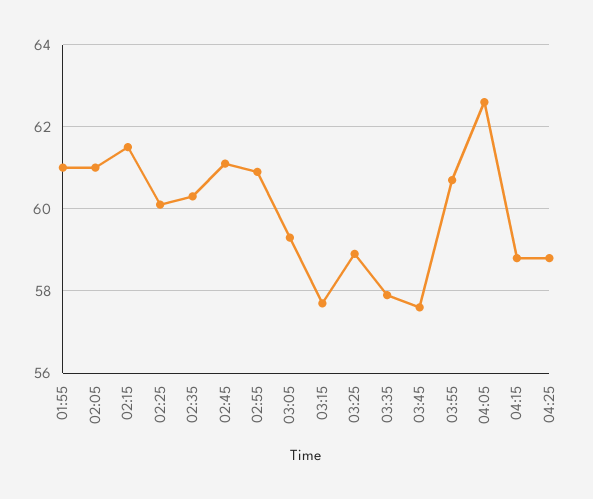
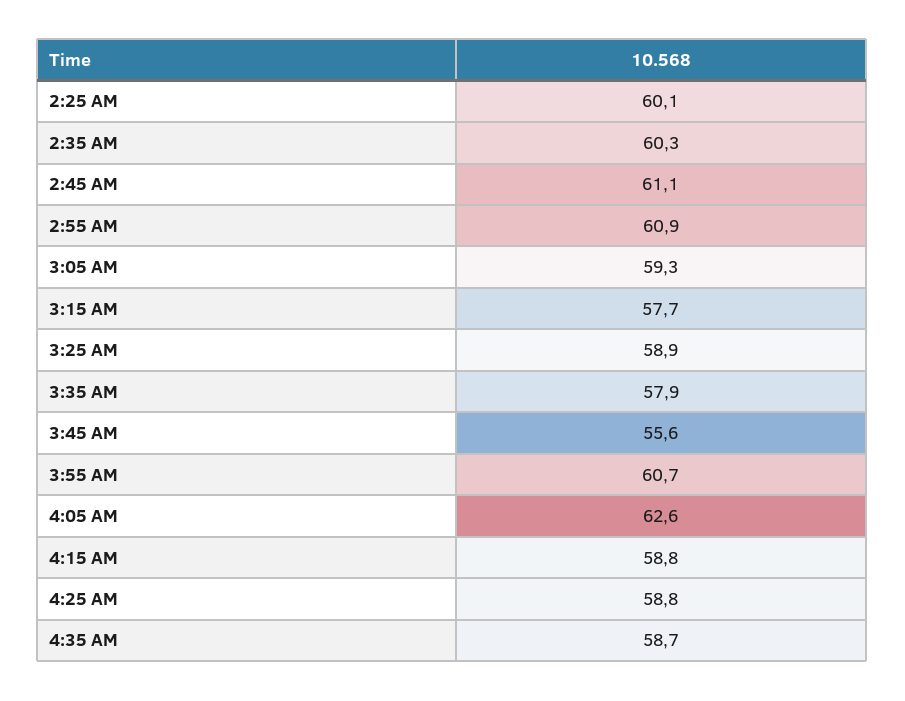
01:55: 61 -> none
02:05: 61 -> none
02:15: 61.5 -> none
03:45: 57.5 -> 55.6
4:35 AM: none -> 58.7

